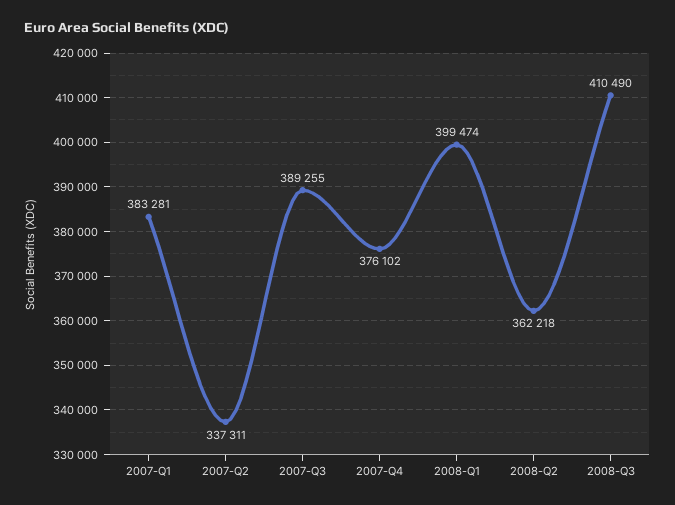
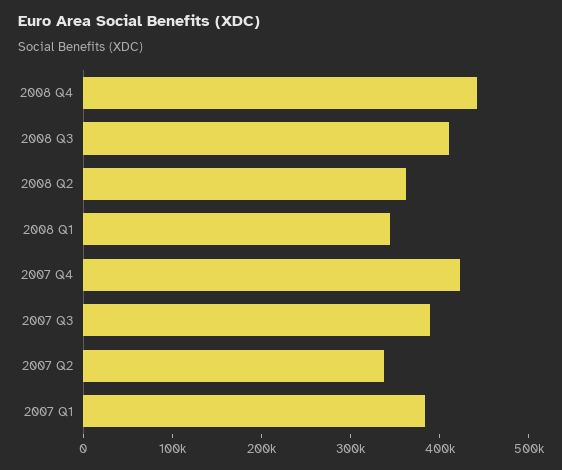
2007-Q4: 376102 -> 420000
2008-Q1: 399474 -> 340000
2008 Q4: none -> 440000

